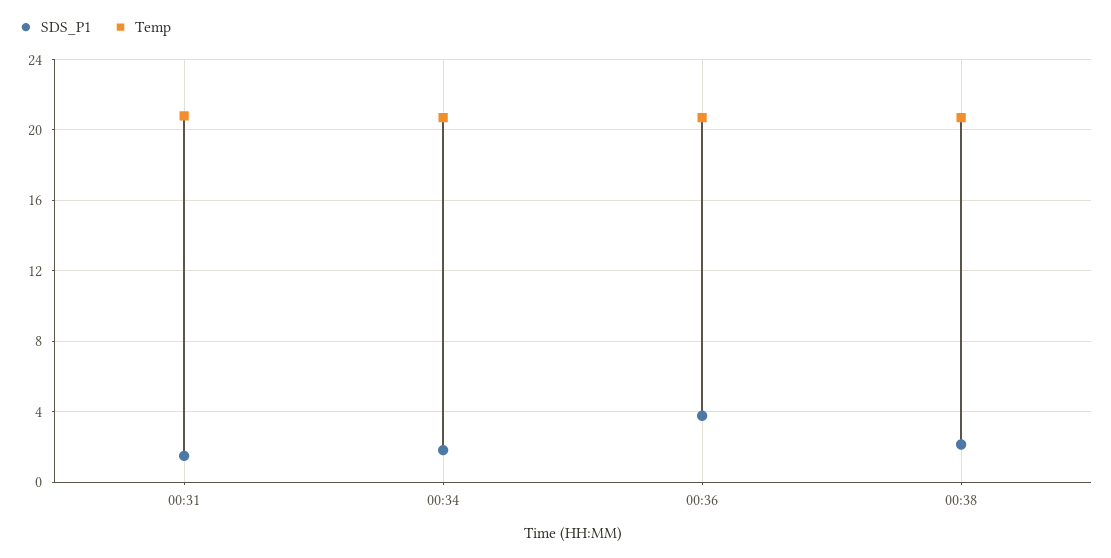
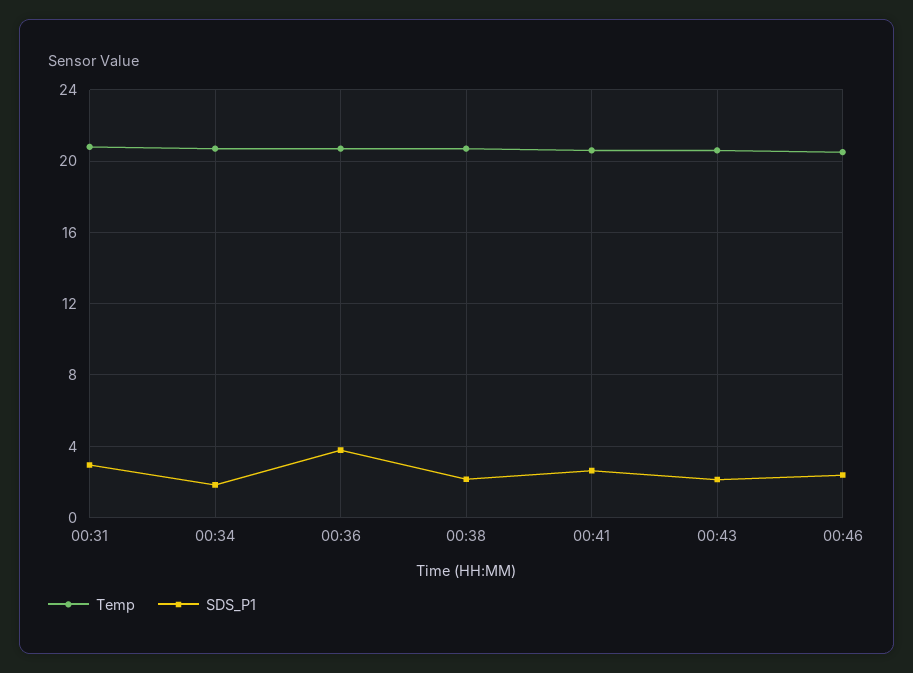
SDS_P1, 00:31: 1.5 -> 3
Temp, 00:41: none -> 20.5
SDS_P1, 00:41: none -> 2.5
Temp, 00:43: none -> 20.5
SDS_P1, 00:43: none -> 2
Temp, 00:46: none -> 20.5
SDS_P1, 00:46: none -> 2.5

